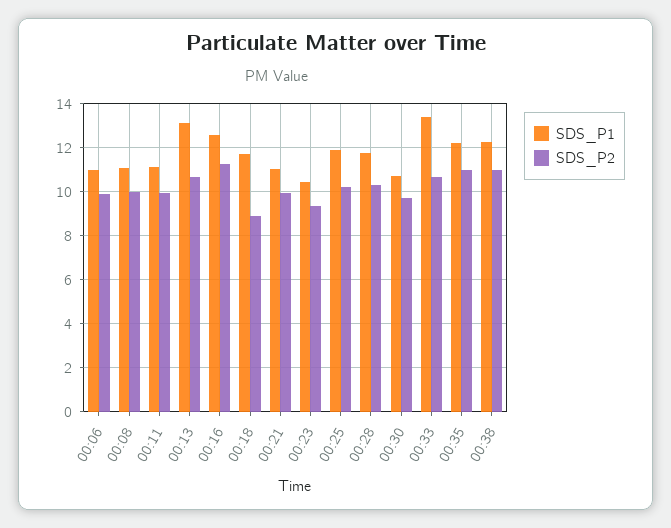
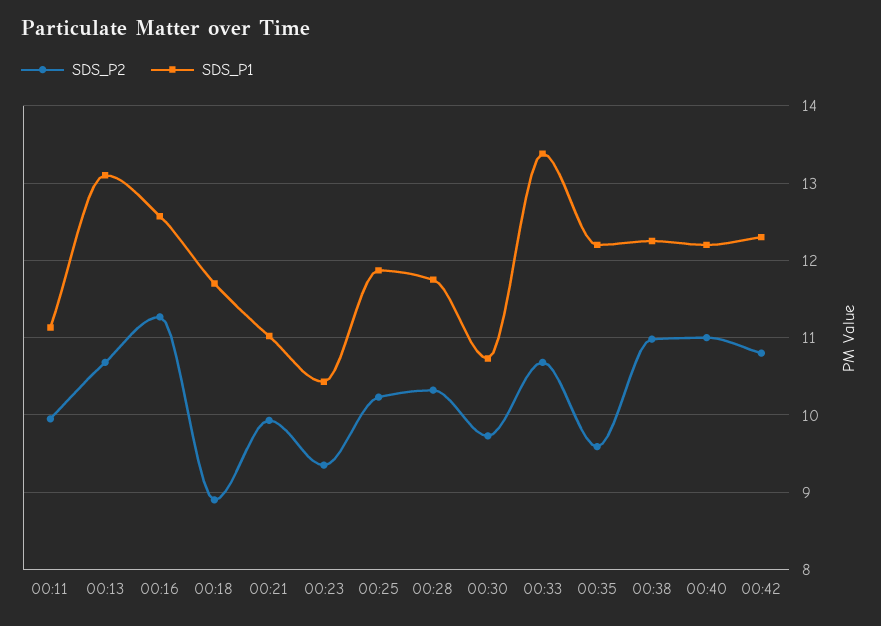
SDS_P1, 00:06: 11 -> none
SDS_P2, 00:06: 10 -> none
SDS_P1, 00:08: 11 -> none
SDS_P2, 00:08: 10 -> none
SDS_P2, 00:35: 11 -> 9.6
SDS_P2, 00:40: none -> 11
SDS_P1, 00:40: none -> 12.2
SDS_P2, 00:42: none -> 10.8
SDS_P1, 00:42: none -> 12.3

